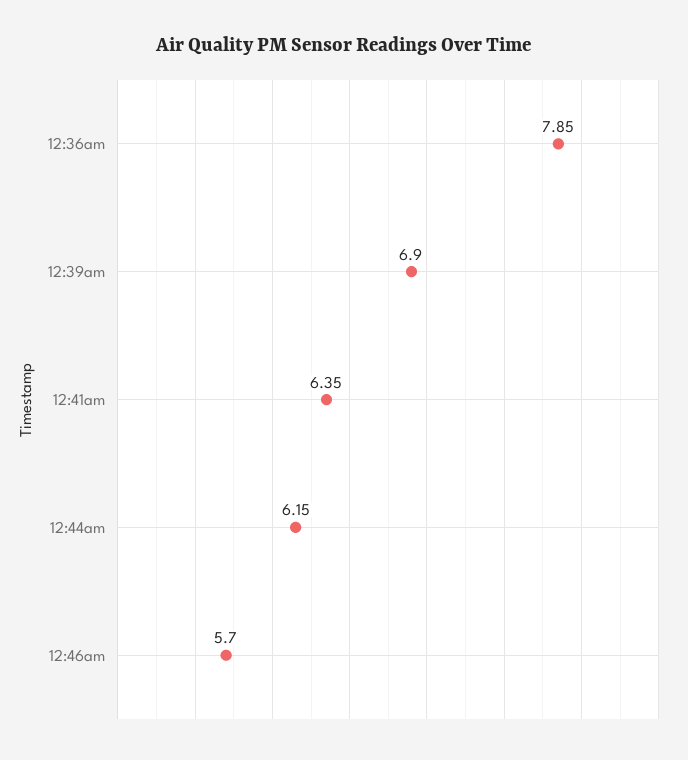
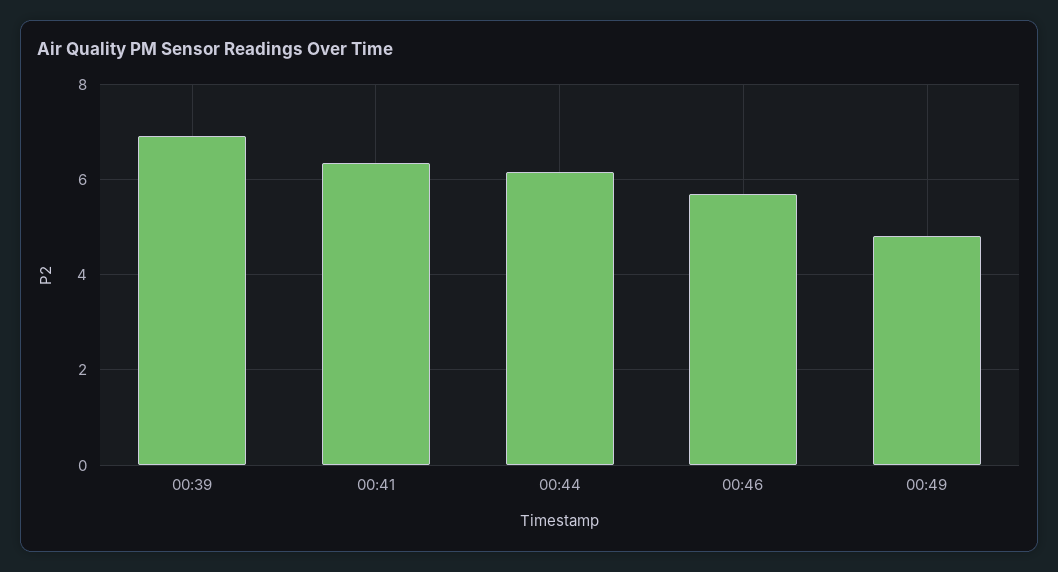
12:36am: 7.85 -> none
00:49: none -> 4.8

